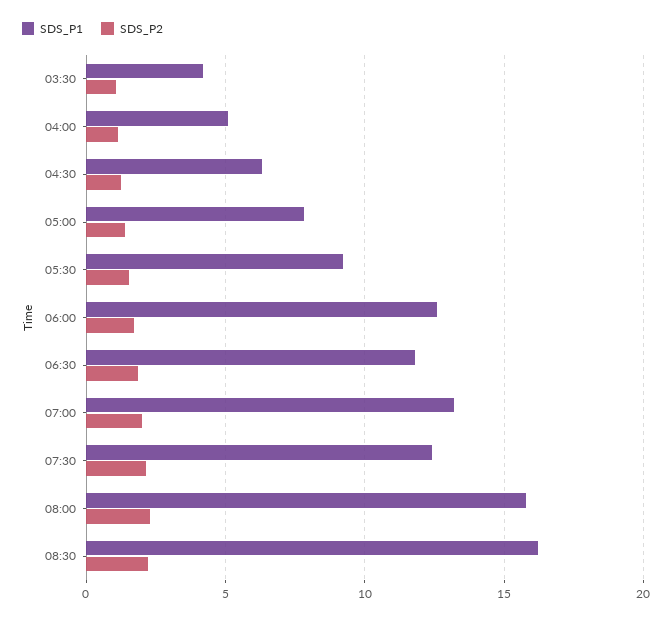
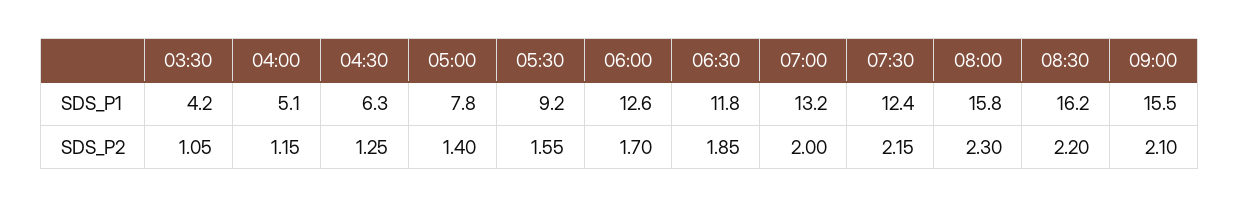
SDS_P1, 09:00: none -> 15.5
SDS_P2, 09:00: none -> 2.1

